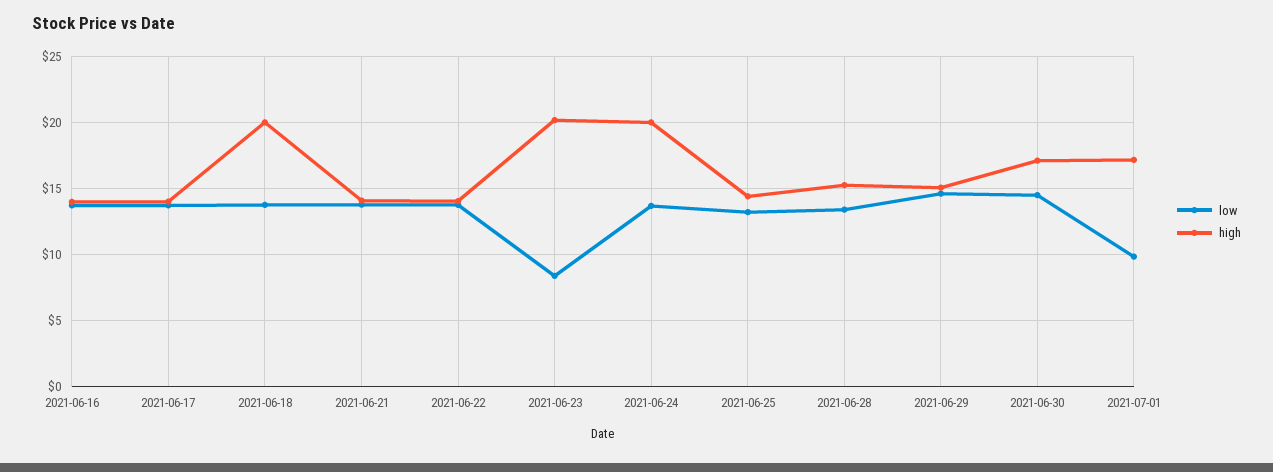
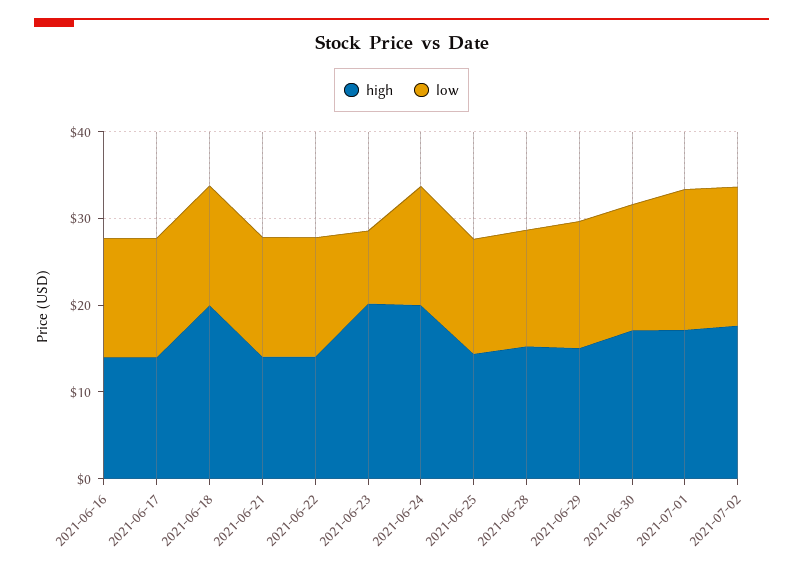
low, 2021-07-01: 10 -> 16
high, 2021-07-02: none -> 18
low, 2021-07-02: none -> 16

